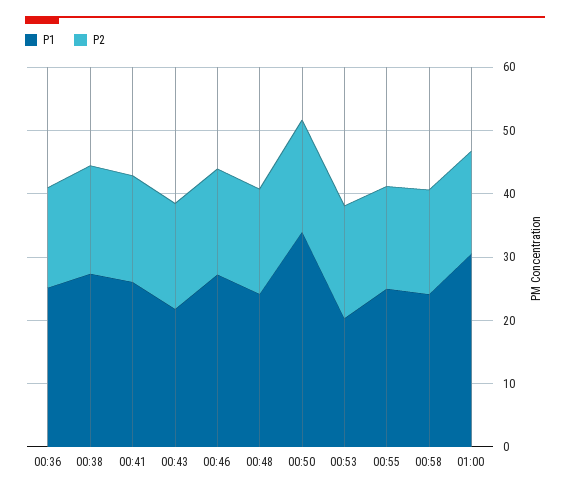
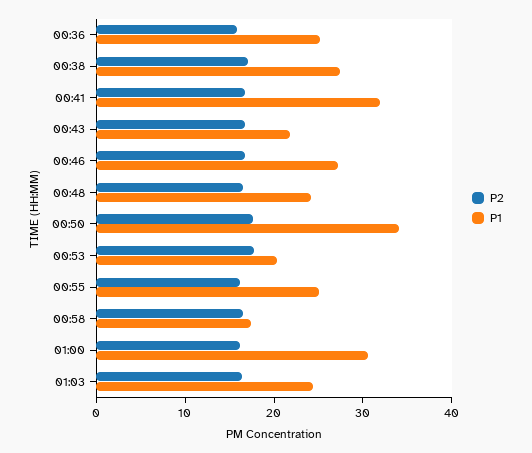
P1, 00:41: 26 -> 32
P1, 00:58: 24 -> 18
P2, 01:03: none -> 16
P1, 01:03: none -> 24

